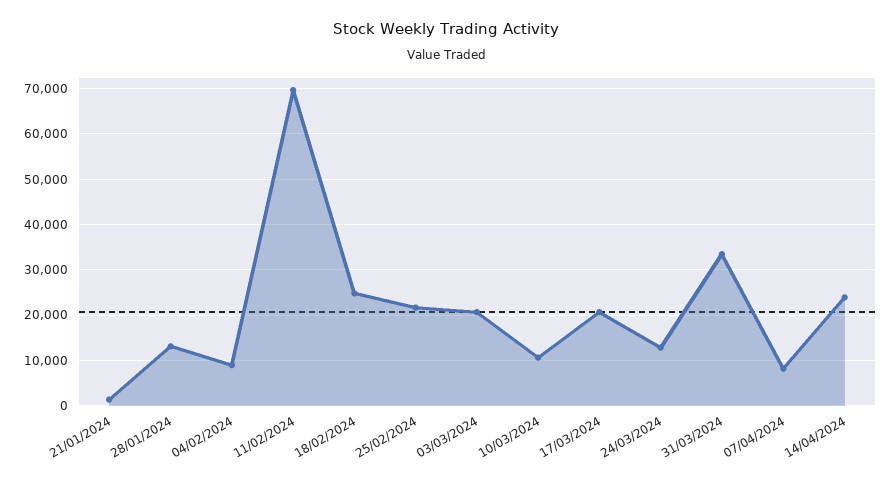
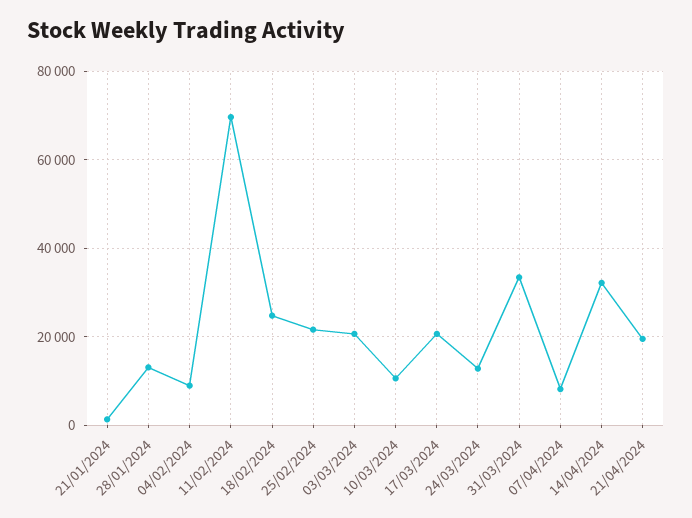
14/04/2024: 24000 -> 32000
21/04/2024: none -> 20000

